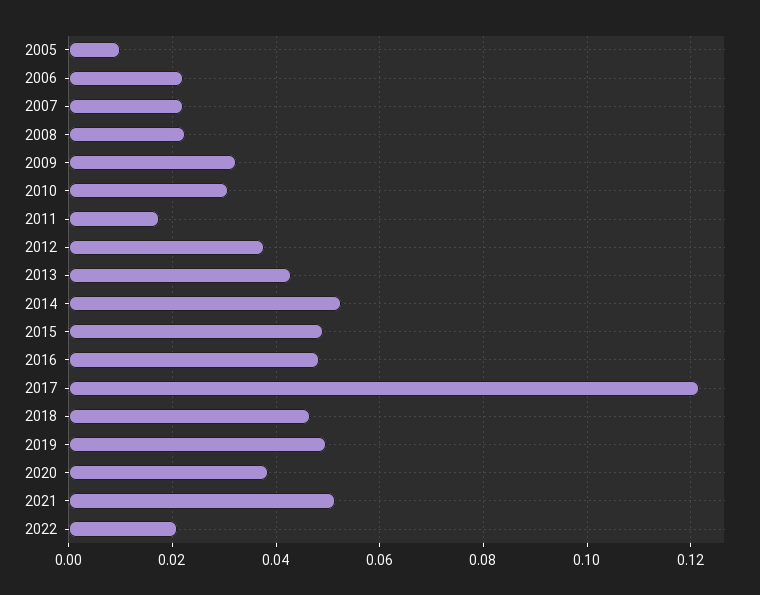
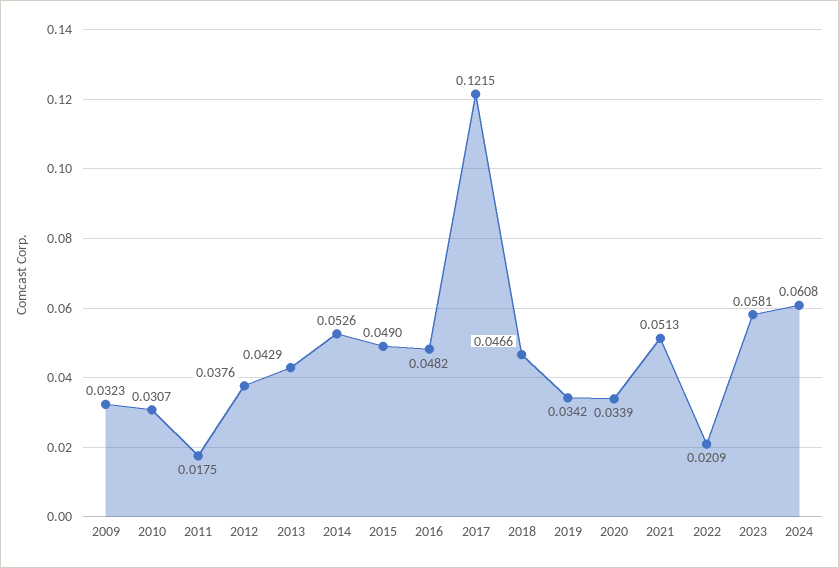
2005: 0.01 -> none
2006: 0.022 -> none
2007: 0.022 -> none
2008: 0.022 -> none
2019: 0.05 -> 0.0342
2020: 0.038 -> 0.0339
2023: none -> 0.0581
2024: none -> 0.0608

